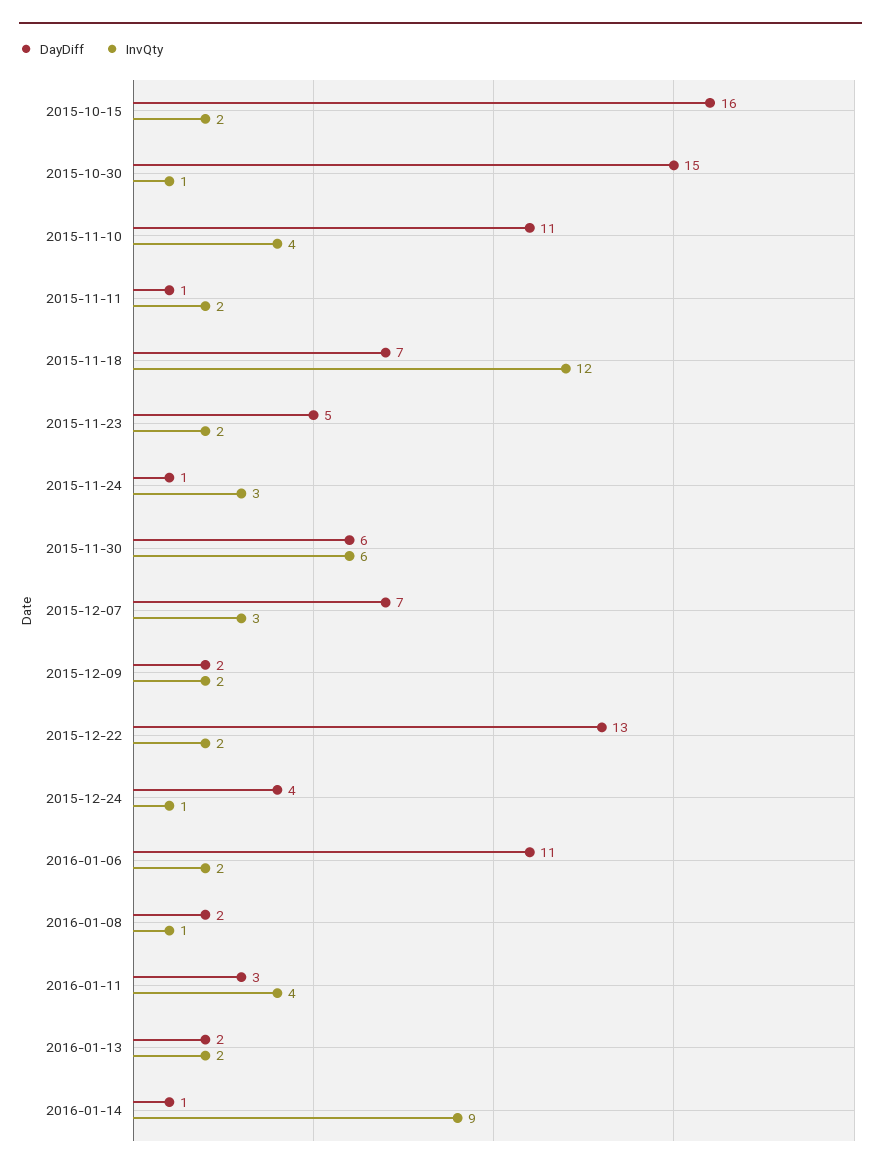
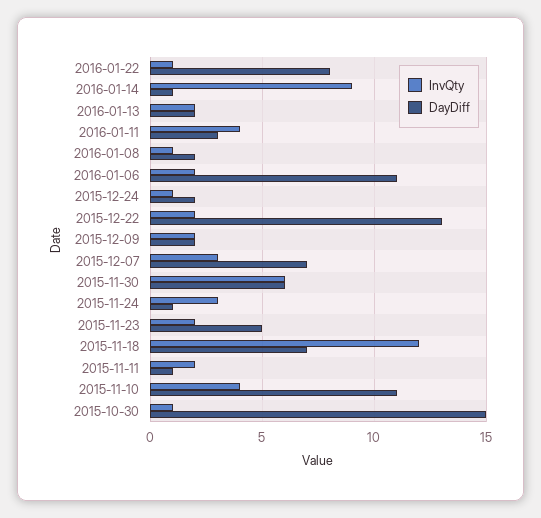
DayDiff, 2015-10-15: 16 -> none
InvQty, 2015-10-15: 2 -> none
DayDiff, 2015-12-24: 4 -> 2
InvQty, 2016-01-22: none -> 1
DayDiff, 2016-01-22: none -> 8

